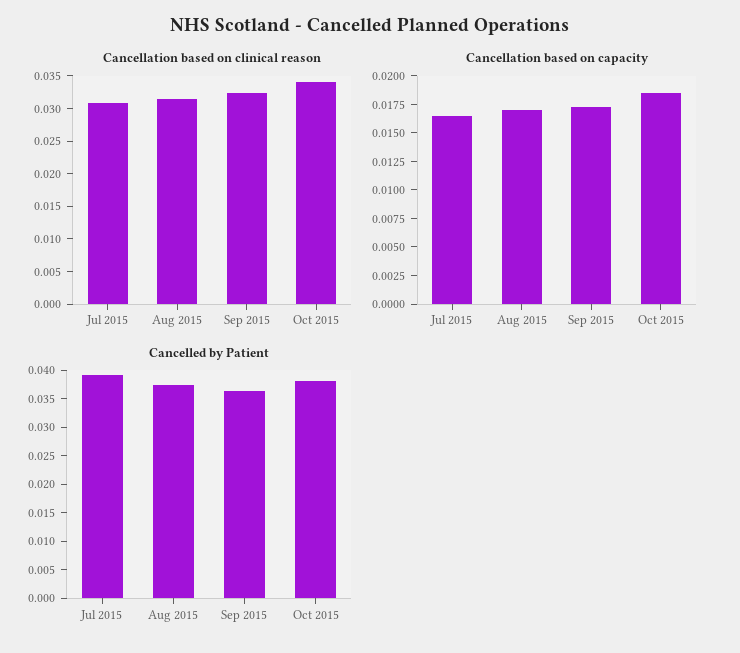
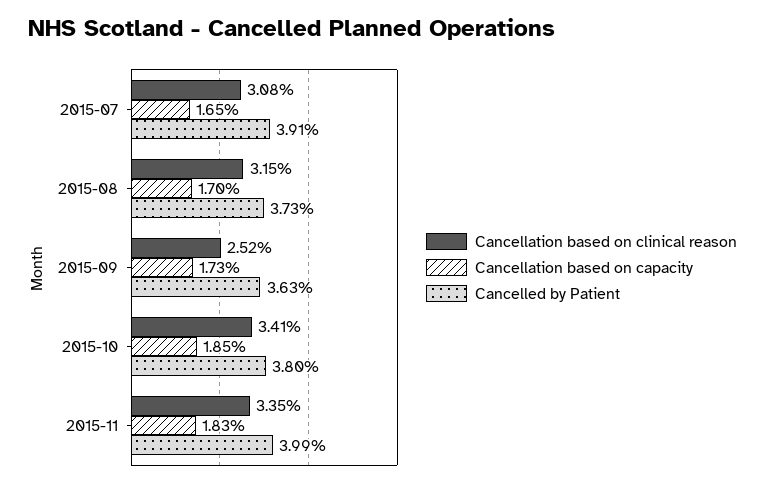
Cancellation based on clinical reason, Sep 2015: 0.0325 -> 0.0252
Cancellation based on clinical reason, 2015-11: none -> 0.0335
Cancellation based on capacity, 2015-11: none -> 0.0183
Cancelled by Patient, 2015-11: none -> 0.0399

